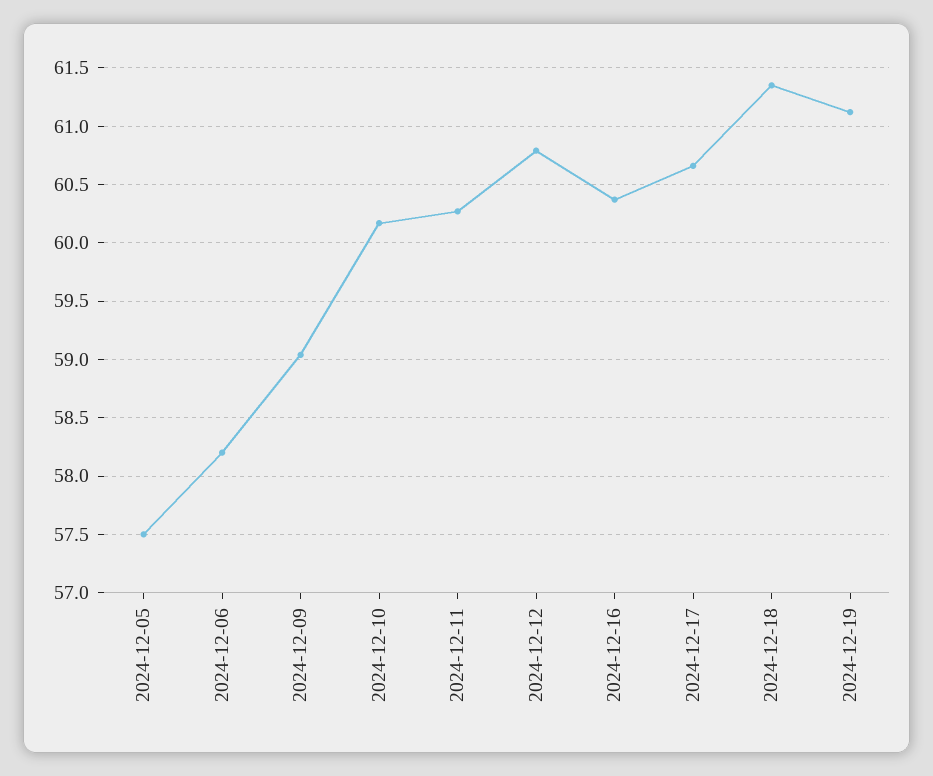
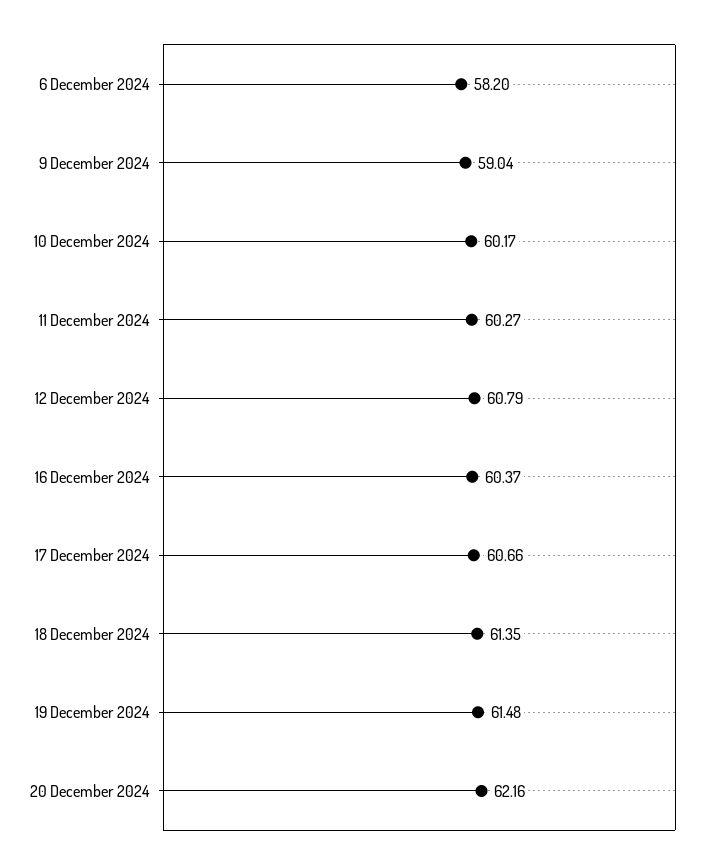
2024-12-05: 57.5 -> none
2024-12-19: 61.1 -> 61.48
20 December 2024: none -> 62.16

